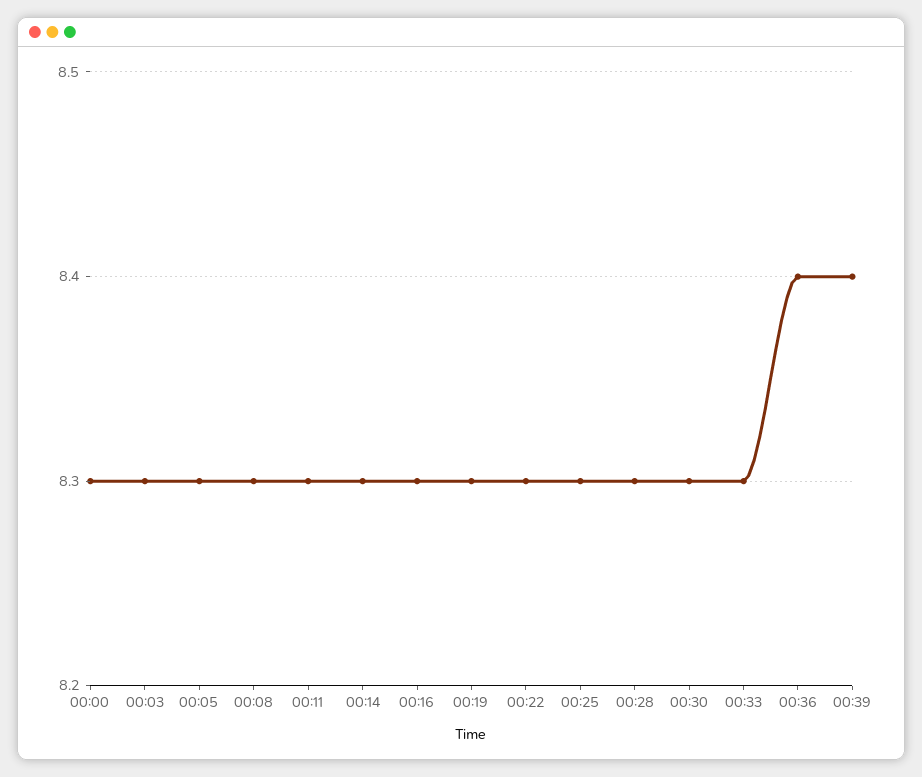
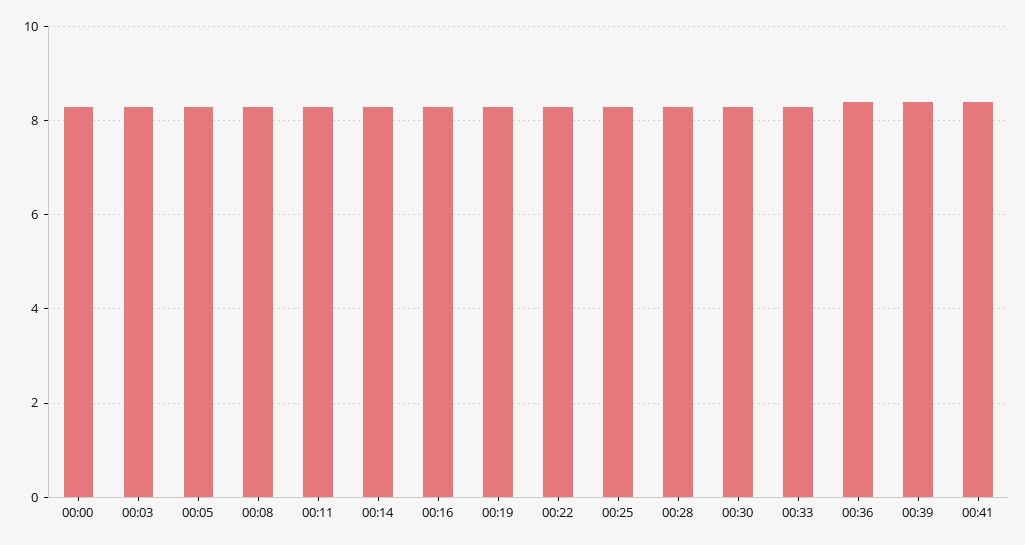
00:41: none -> 8.5

